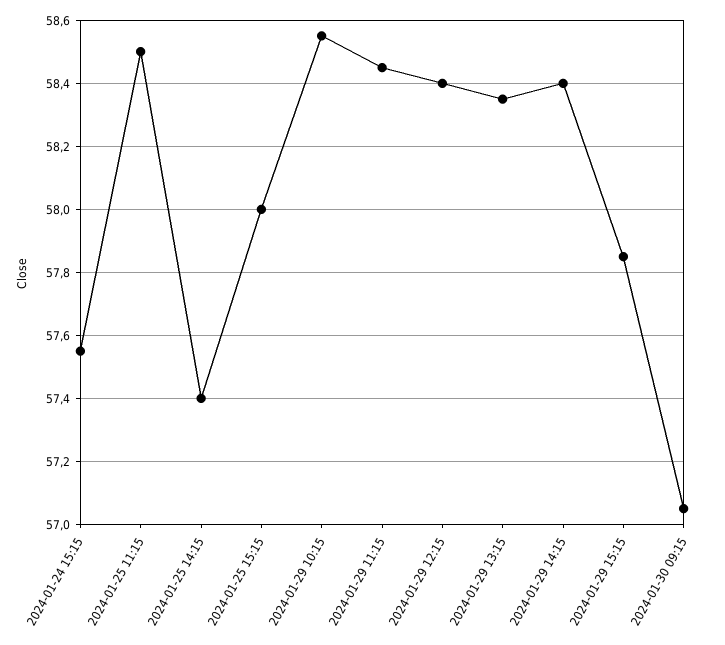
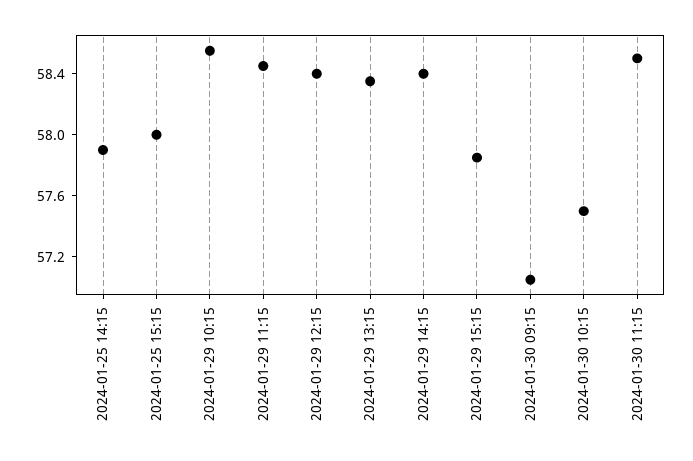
2024-01-24 15:15: 57.55 -> none
2024-01-25 11:15: 58.5 -> none
2024-01-25 14:15: 57.4 -> 57.9
2024-01-30 10:15: none -> 57.5
2024-01-30 11:15: none -> 58.5

